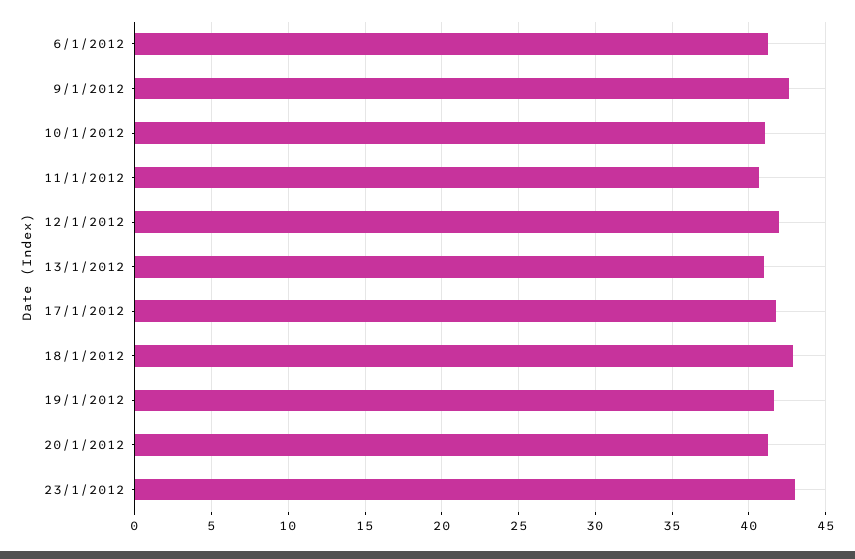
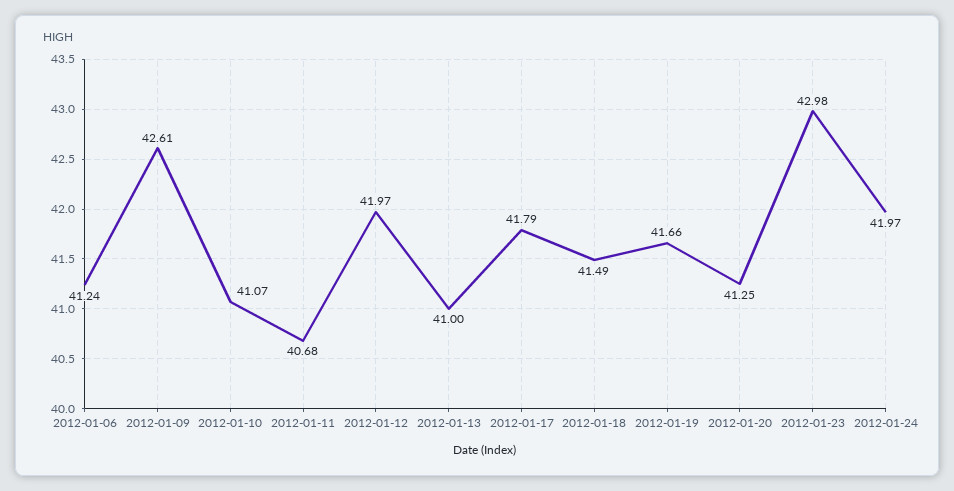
18/1/2012: 43 -> 41.49
2012-01-24: none -> 41.97

